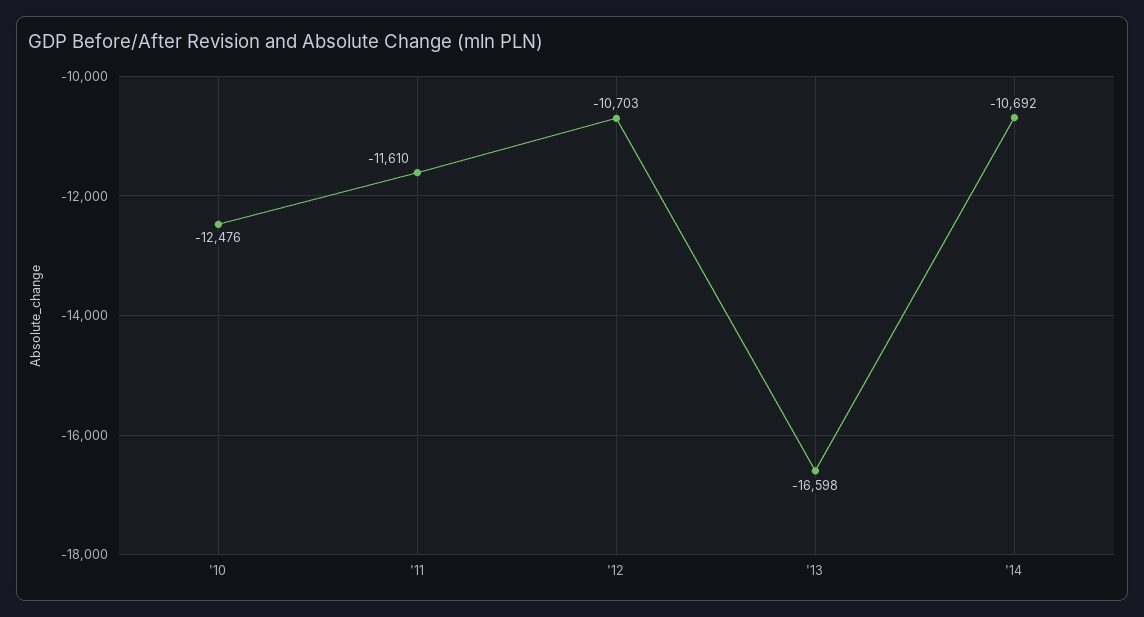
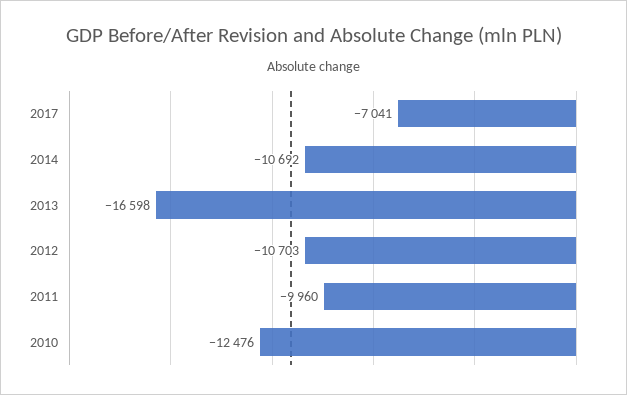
'11: -11610 -> -9960
2017: none -> -7041

